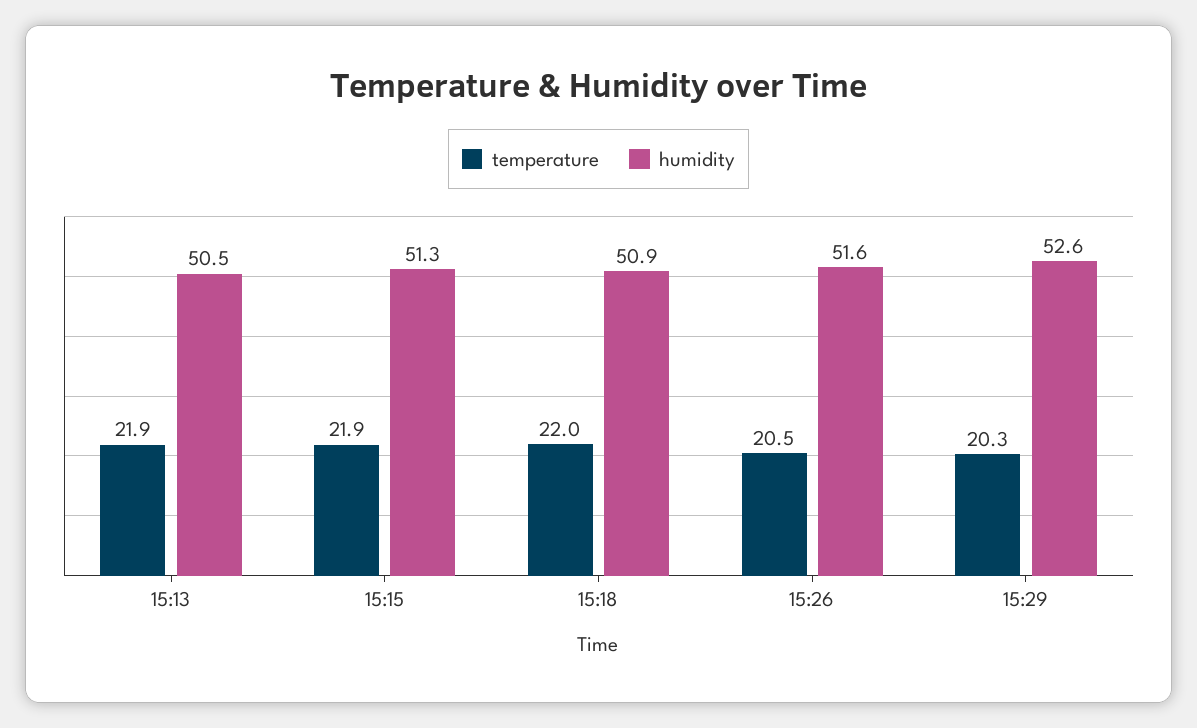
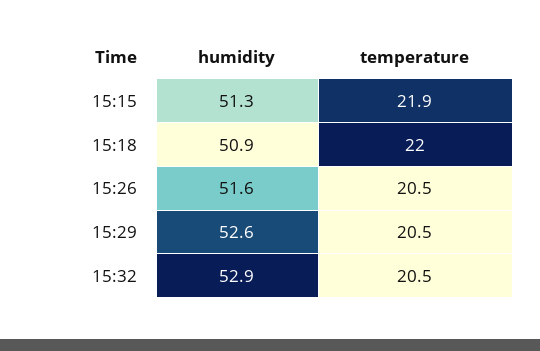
temperature, 15:13: 21.9 -> none
humidity, 15:13: 50.5 -> none
temperature, 15:29: 20.3 -> 20.5
humidity, 15:32: none -> 52.9
temperature, 15:32: none -> 20.5

